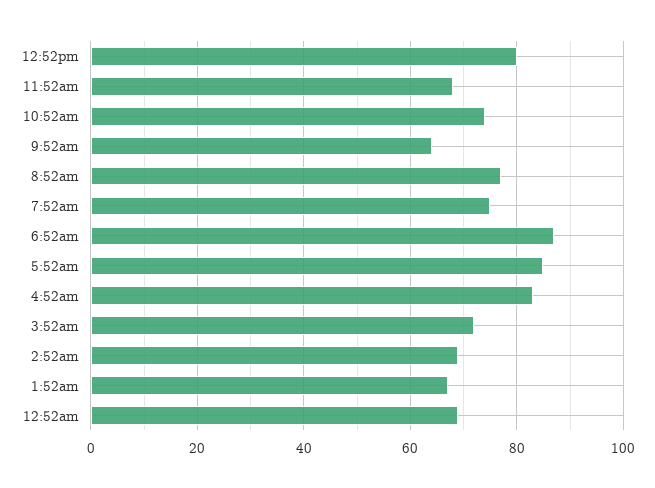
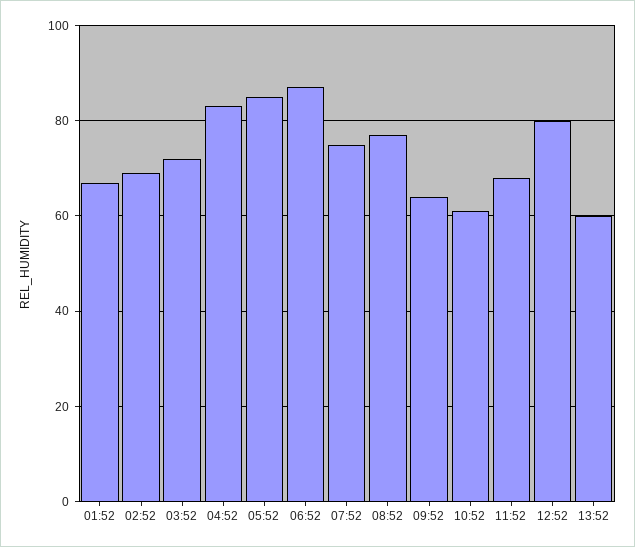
10:52am: 75 -> 60
12:52am: 70 -> none
13:52: none -> 60

